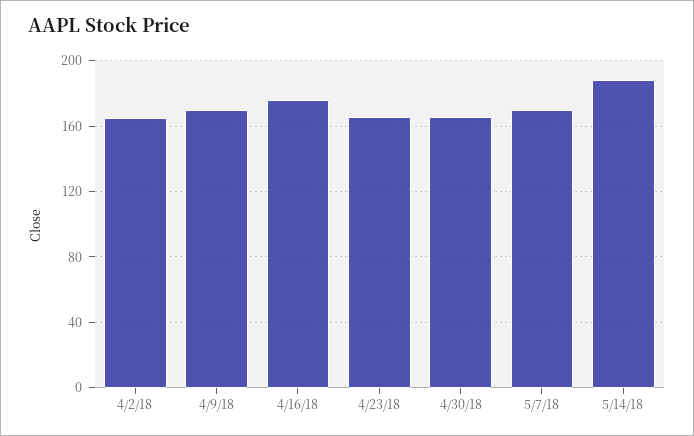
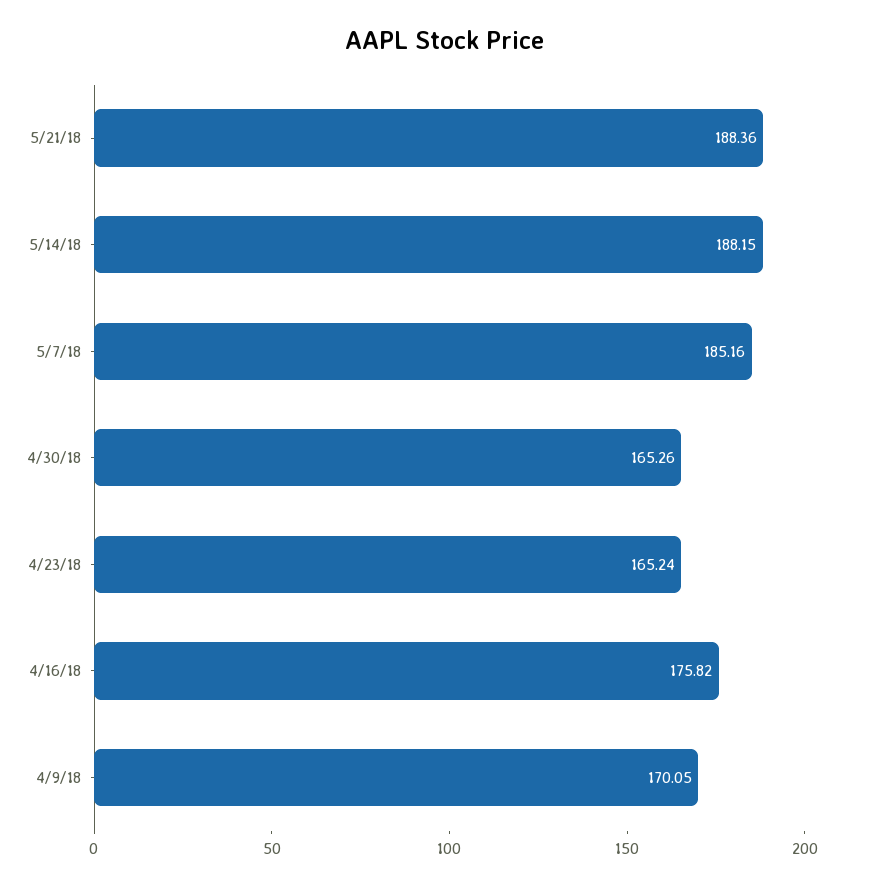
4/2/18: 165 -> none
5/7/18: 170 -> 185.16
5/21/18: none -> 188.36

